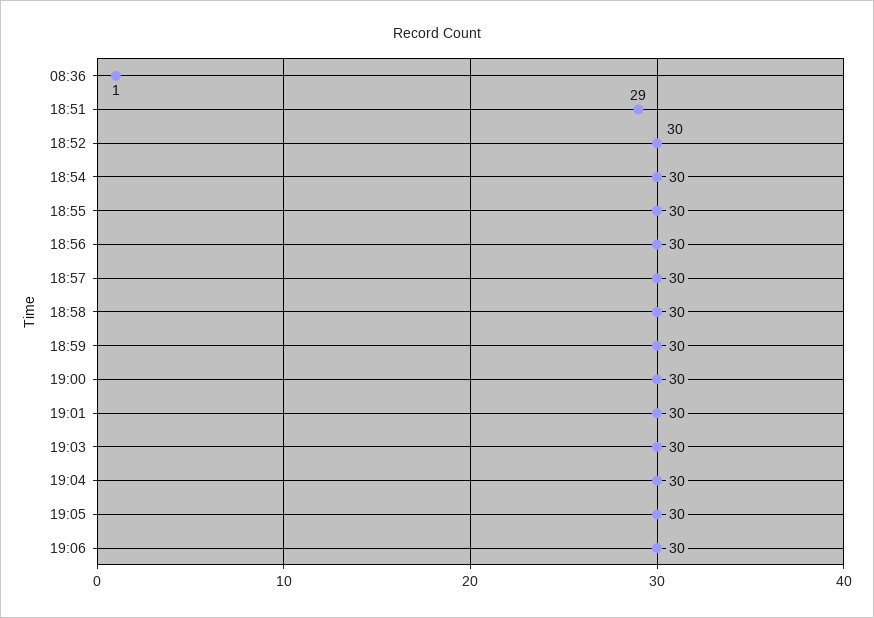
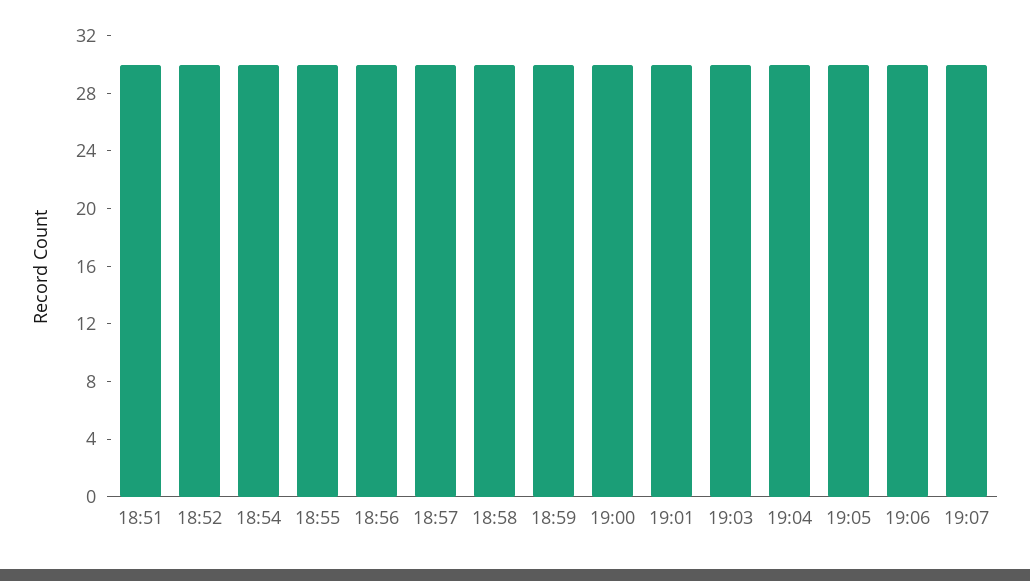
08:36: 1 -> none
18:51: 29 -> 30
19:07: none -> 30

